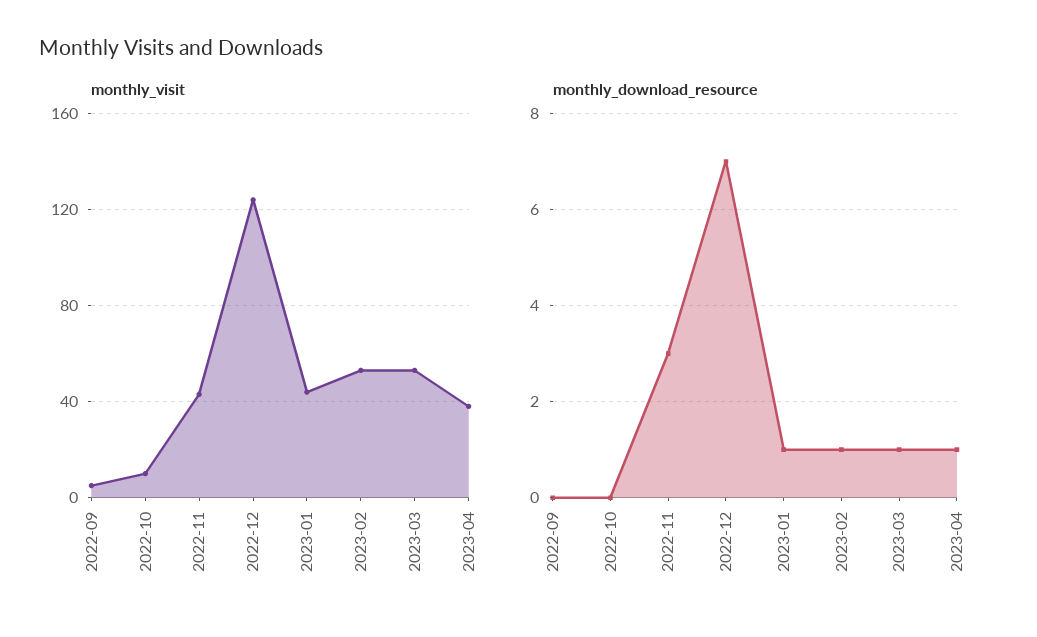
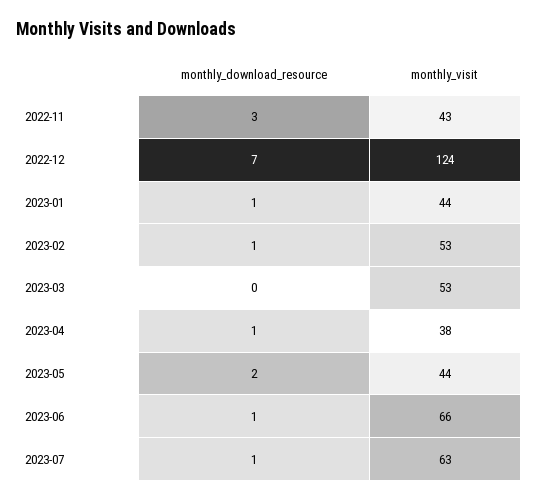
monthly_visit, 2022-09: 5 -> none
monthly_visit, 2022-10: 10 -> none
monthly_download_resource, 2022-09: 0 -> none
monthly_download_resource, 2022-10: 0 -> none
monthly_download_resource, 2023-03: 1 -> 0
monthly_download_resource, 2023-05: none -> 2
monthly_visit, 2023-05: none -> 44
monthly_download_resource, 2023-06: none -> 1
monthly_visit, 2023-06: none -> 66
monthly_download_resource, 2023-07: none -> 1
monthly_visit, 2023-07: none -> 63

